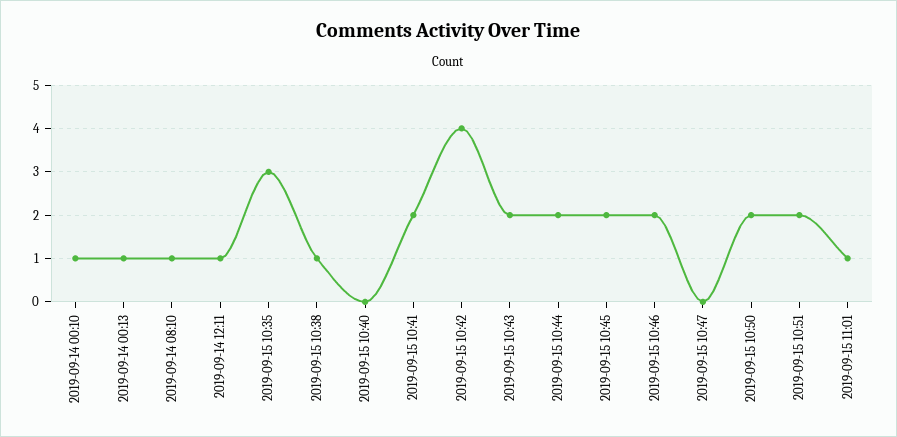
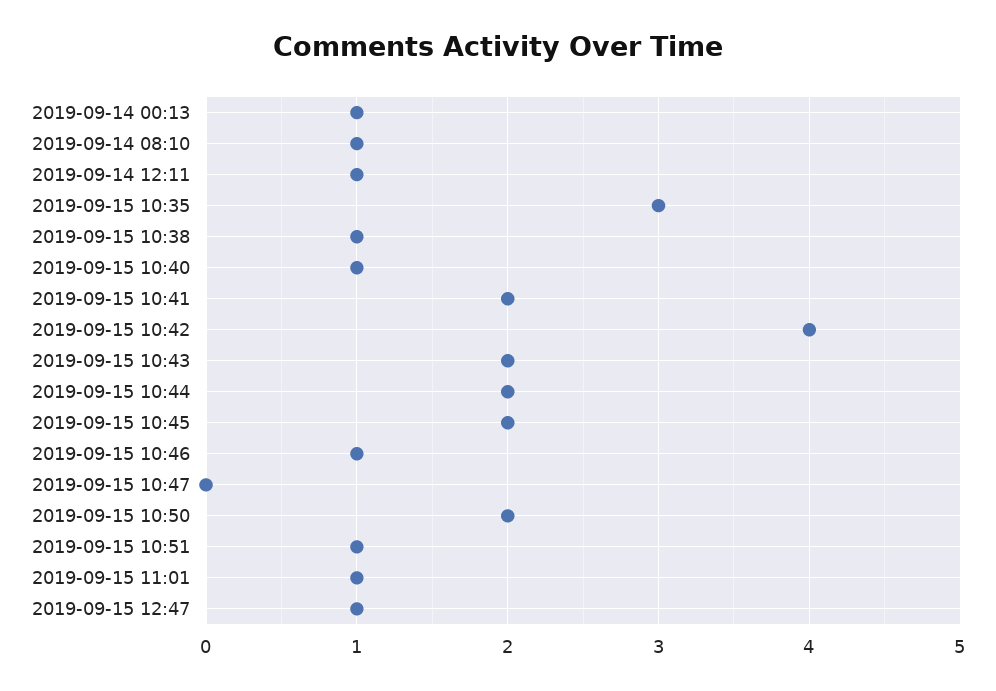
2019-09-14 00:10: 1 -> none
2019-09-15 10:40: 0 -> 1
2019-09-15 10:46: 2 -> 1
2019-09-15 10:51: 2 -> 1
2019-09-15 12:47: none -> 1

